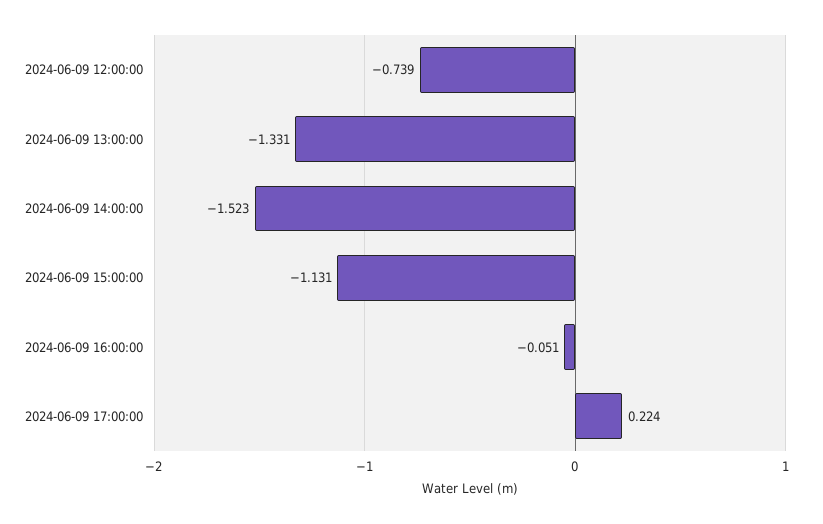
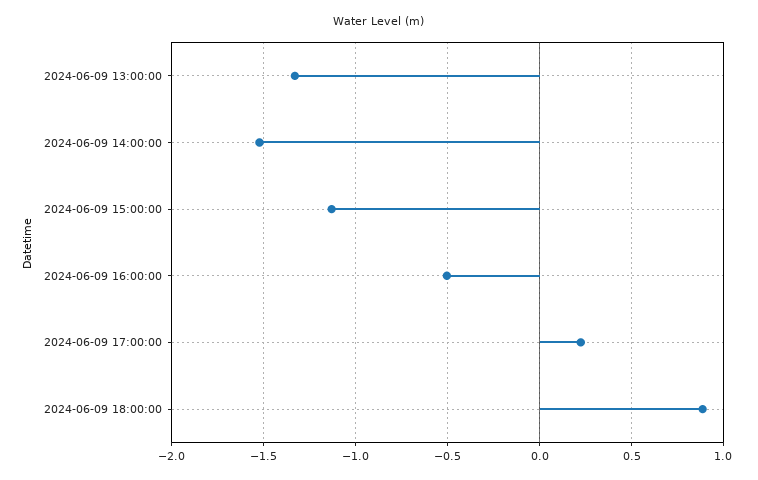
2024-06-09 12:00:00: -0.739 -> none
2024-06-09 16:00:00: -0.051 -> -0.5
2024-06-09 18:00:00: none -> 0.9

